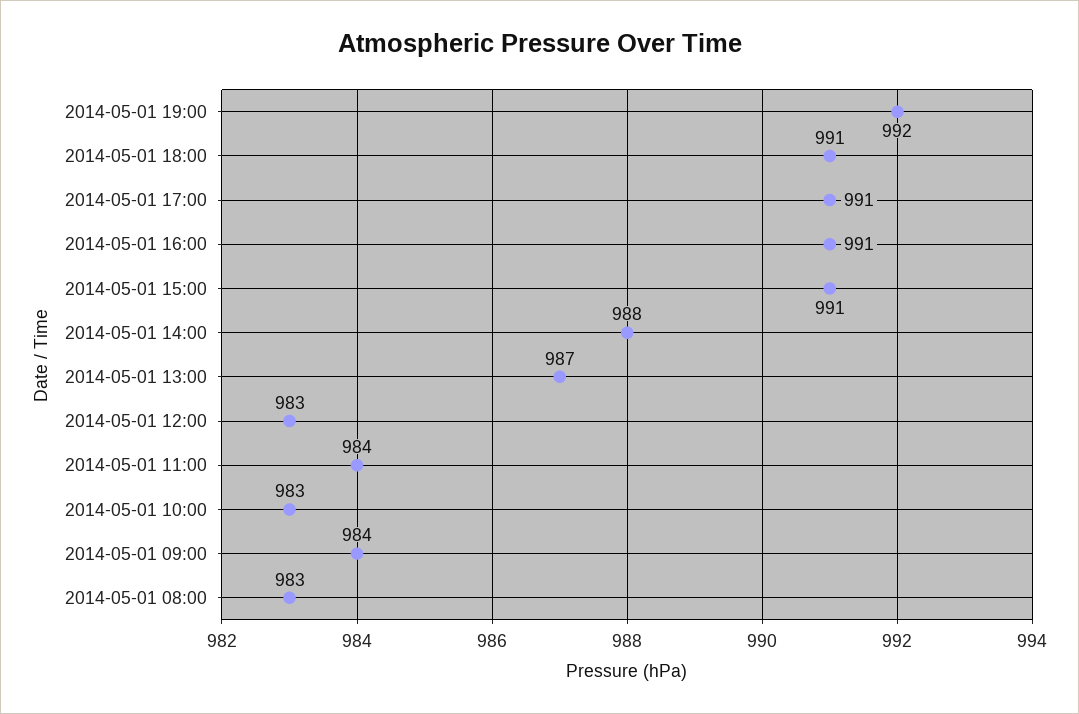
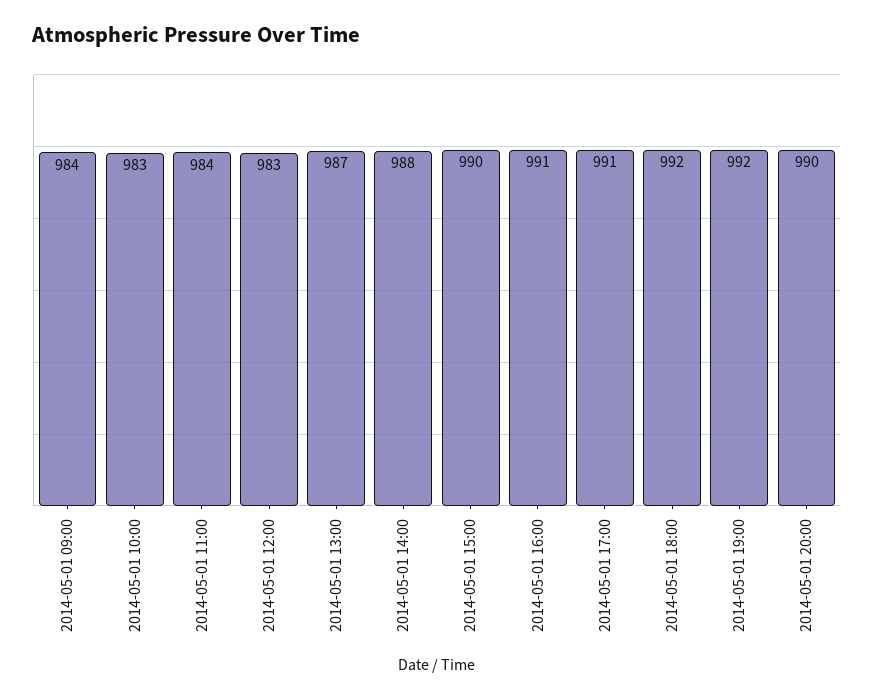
2014-05-01 18:00: 991 -> 992
2014-05-01 15:00: 991 -> 990
2014-05-01 08:00: 983 -> none
2014-05-01 20:00: none -> 990

